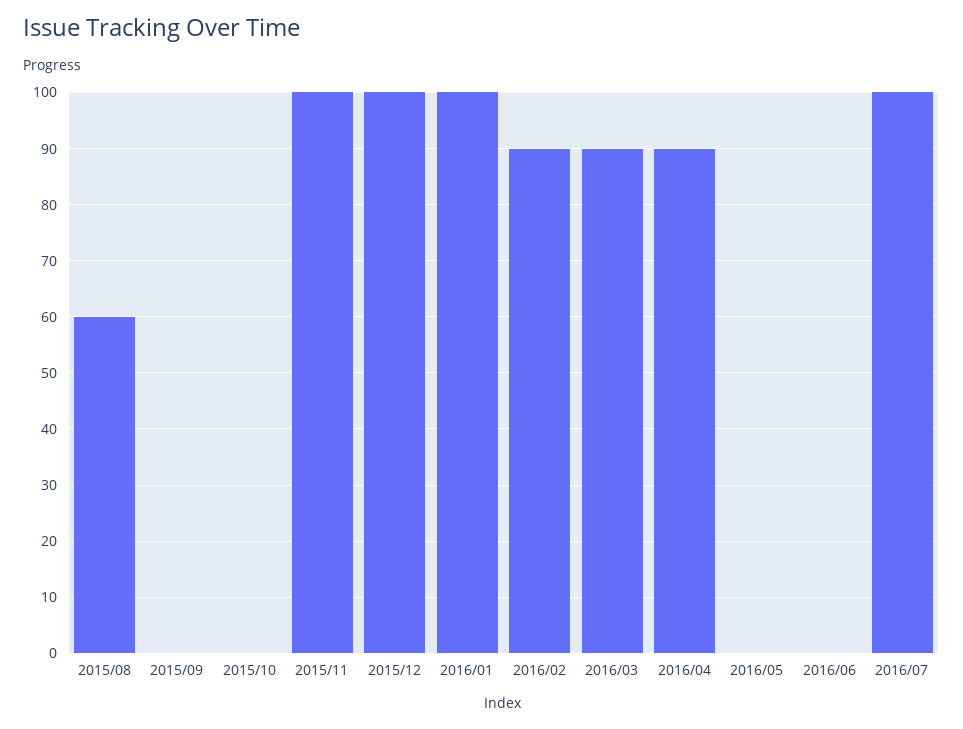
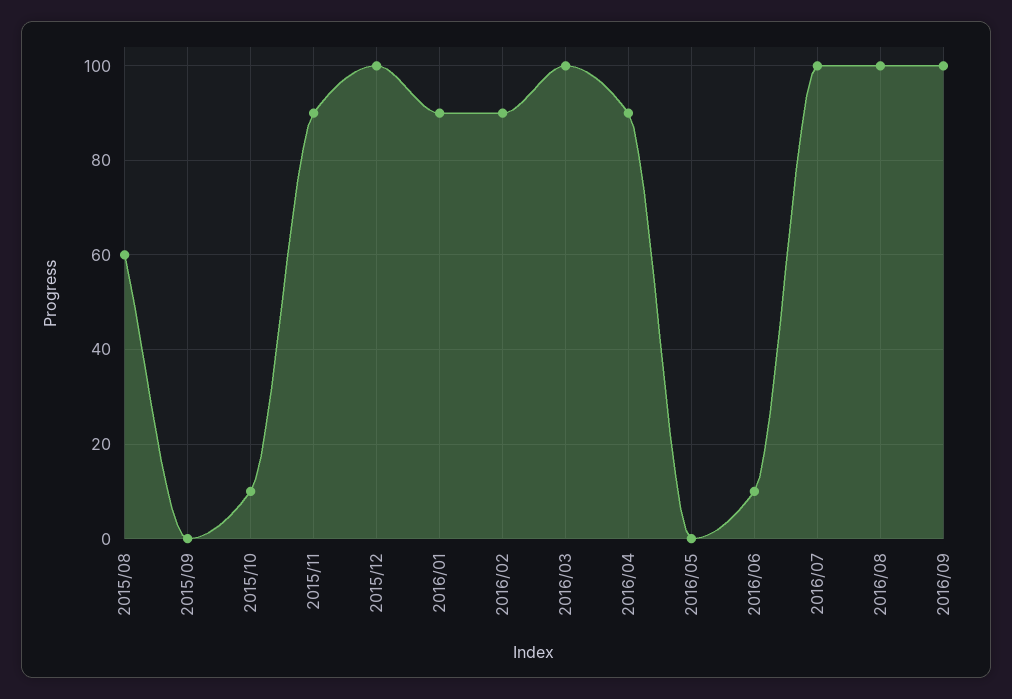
2015/10: 0 -> 10
2015/11: 100 -> 90
2016/01: 100 -> 90
2016/03: 90 -> 100
2016/06: 0 -> 10
2016/08: none -> 100
2016/09: none -> 100

